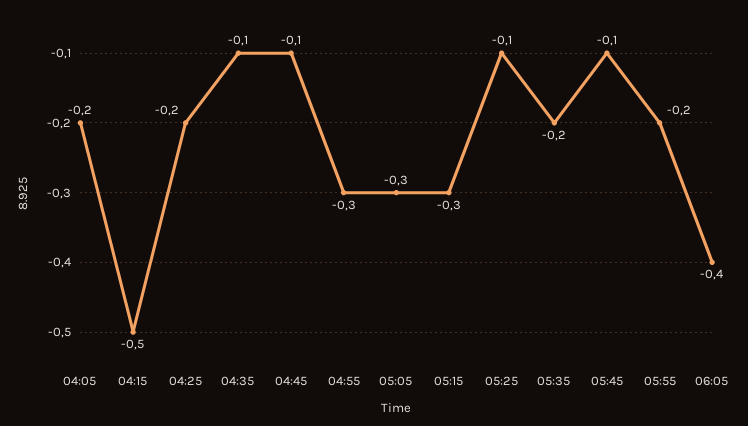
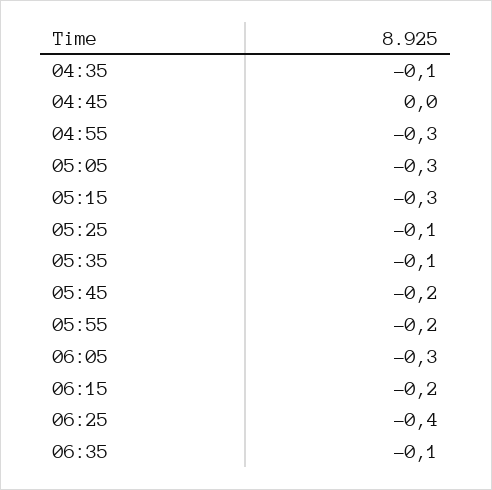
04:05: -0.2 -> none
04:15: -0.5 -> none
04:25: -0.2 -> none
04:45: -0.1 -> 0
05:35: -0.2 -> -0.1
05:45: -0.1 -> -0.2
06:05: -0.4 -> -0.3
06:15: none -> -0.2
06:25: none -> -0.4
06:35: none -> -0.1

